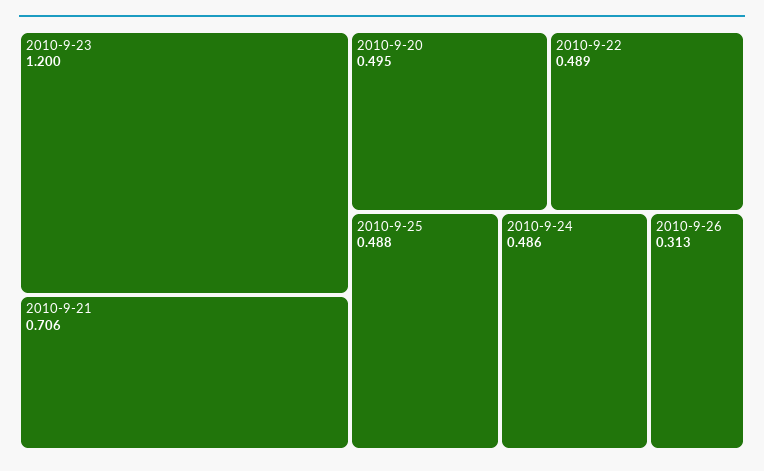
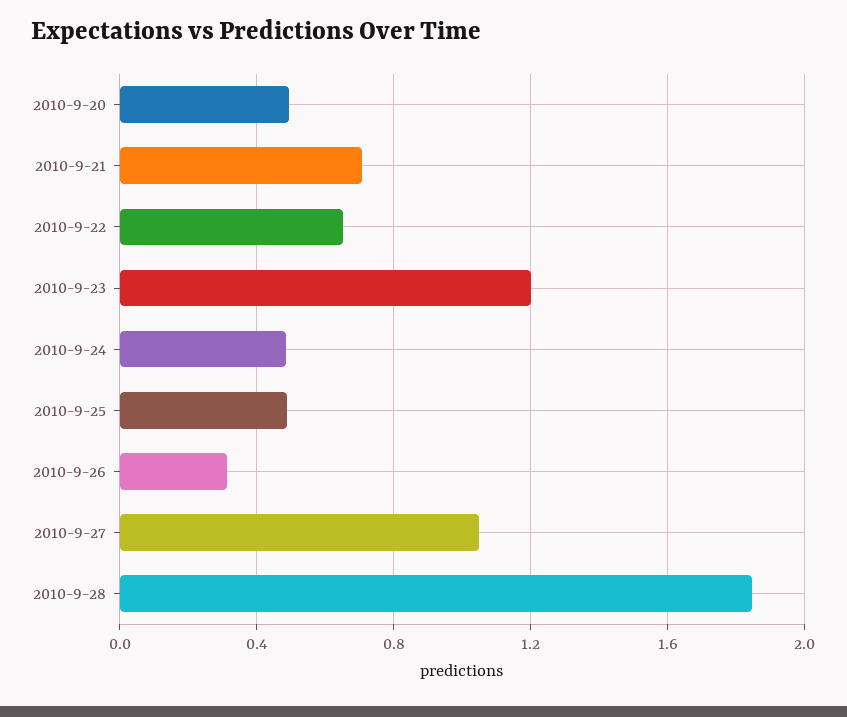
2010-9-22: 0.489 -> 0.65
2010-9-27: none -> 1.05
2010-9-28: none -> 1.85

